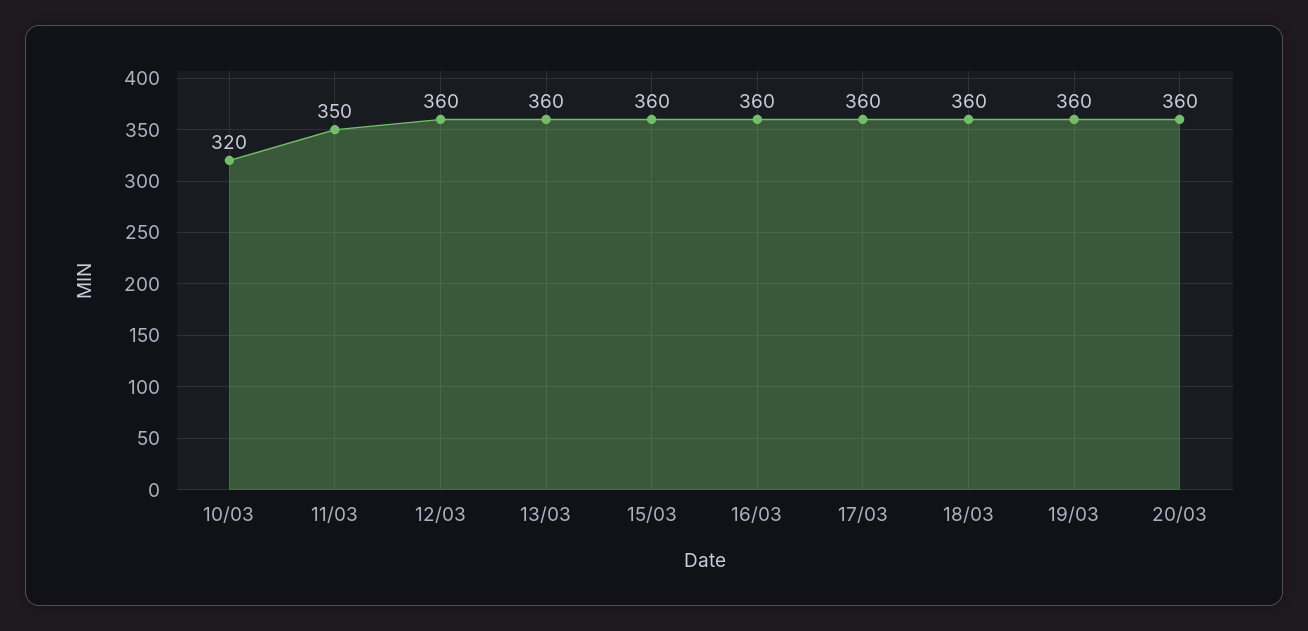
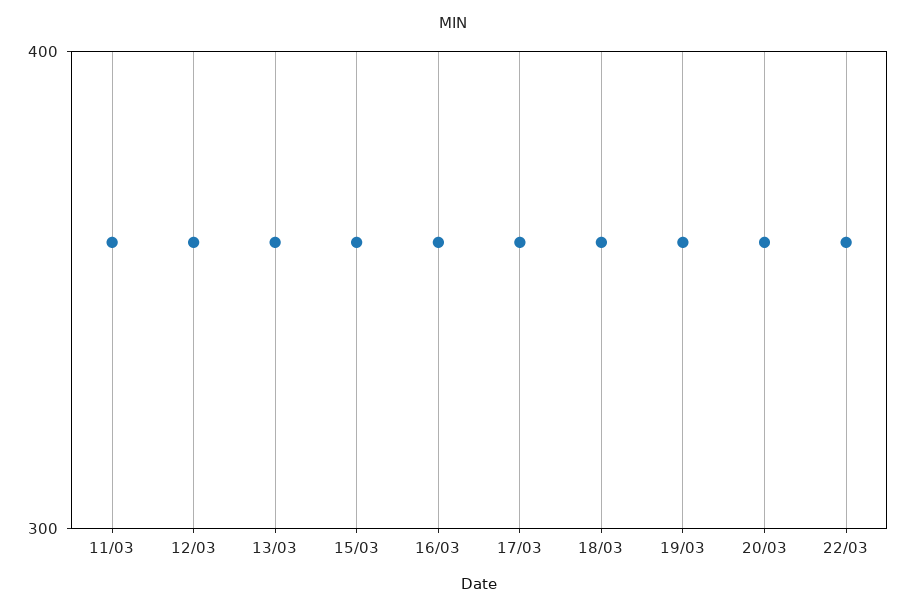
10/03: 320 -> none
11/03: 350 -> 360
22/03: none -> 360

